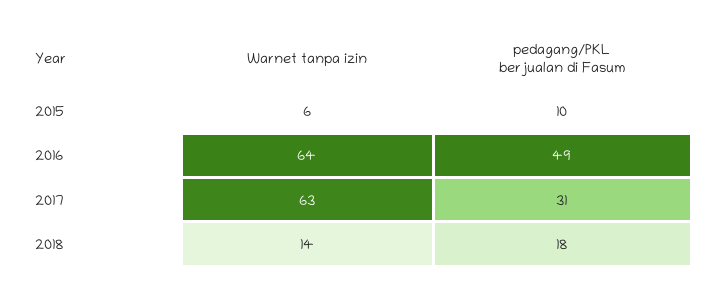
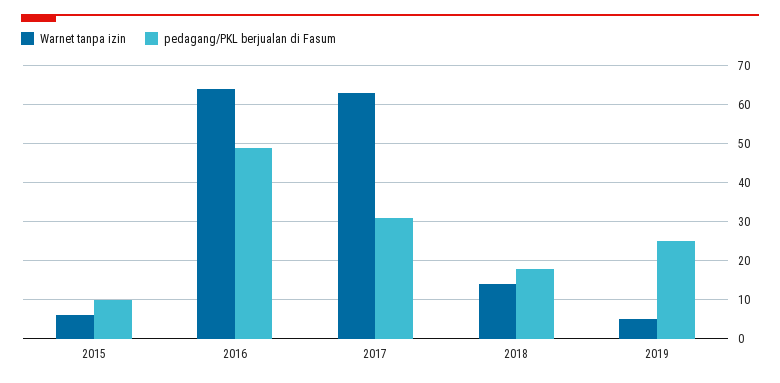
Warnet tanpa izin, 2019: none -> 5
pedagang/PKL berjualan di Fasum, 2019: none -> 25

